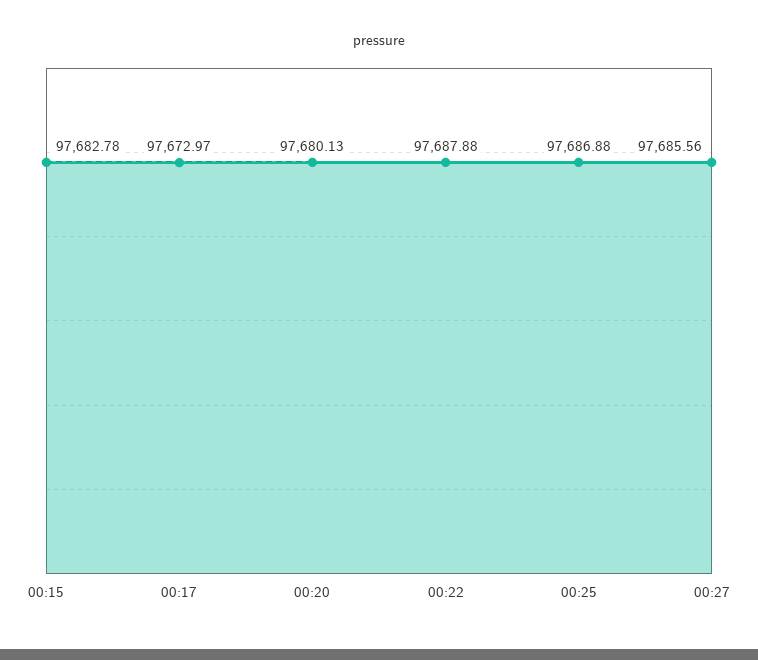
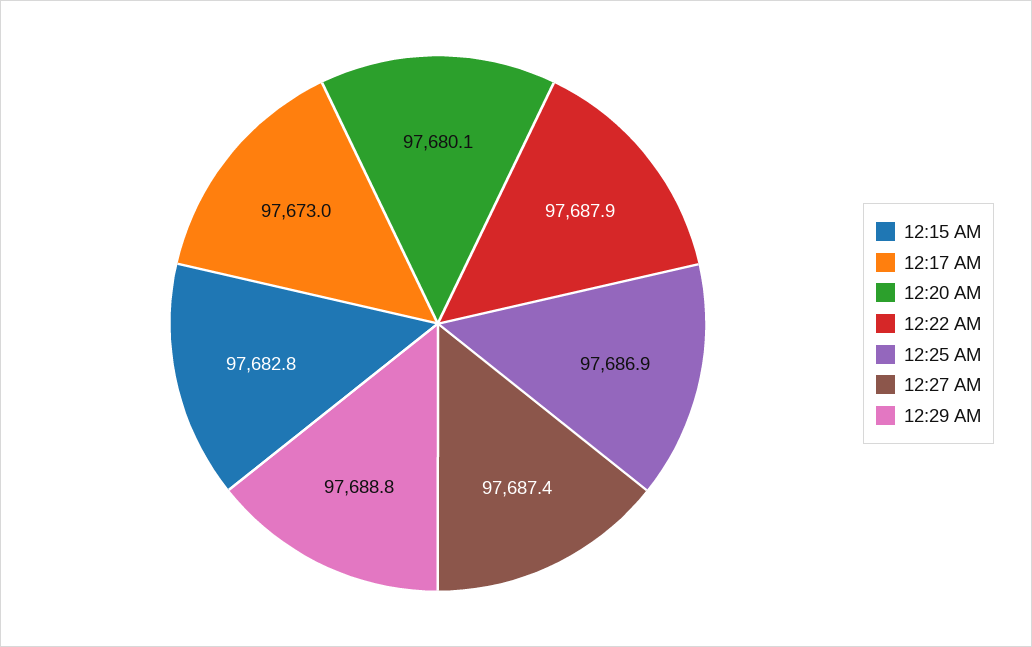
00:27: 97685.56 -> 97687.4
12:29 AM: none -> 97688.8

